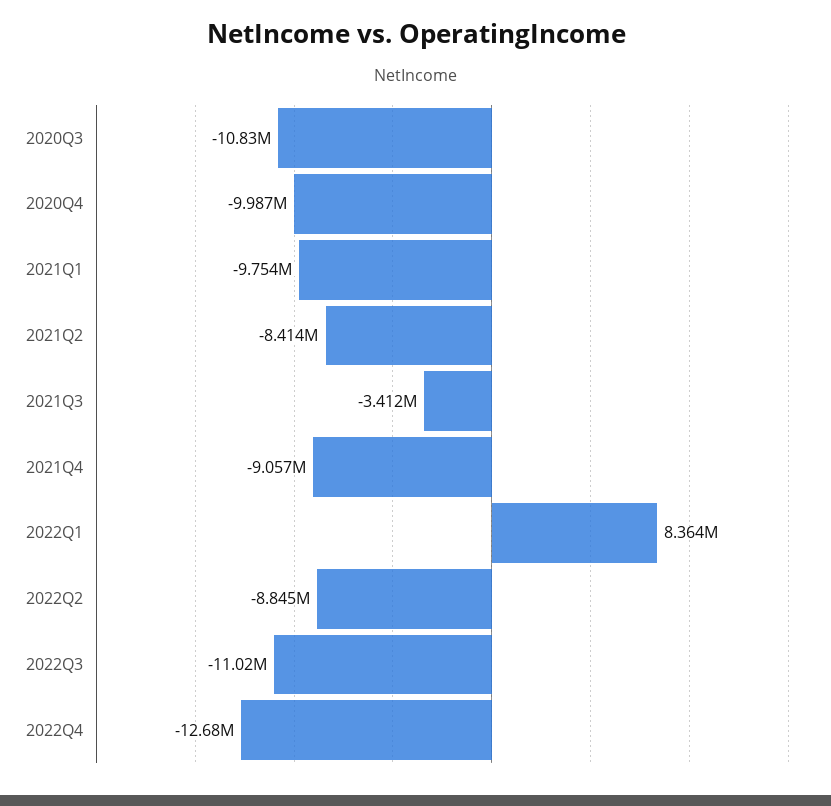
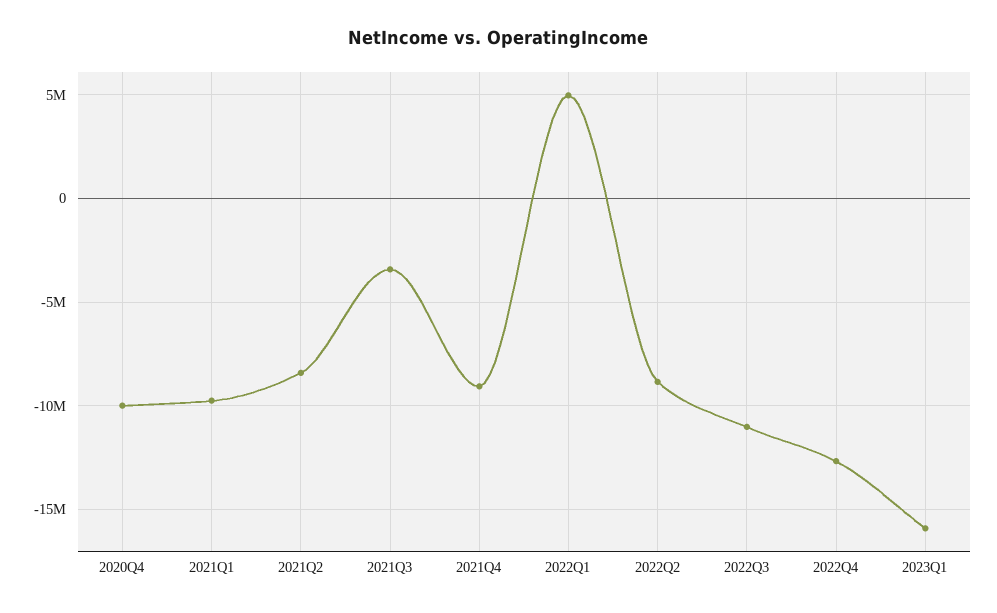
2020Q3: -10830000 -> none
2022Q1: 8364000 -> 5000000
2023Q1: none -> -16000000

